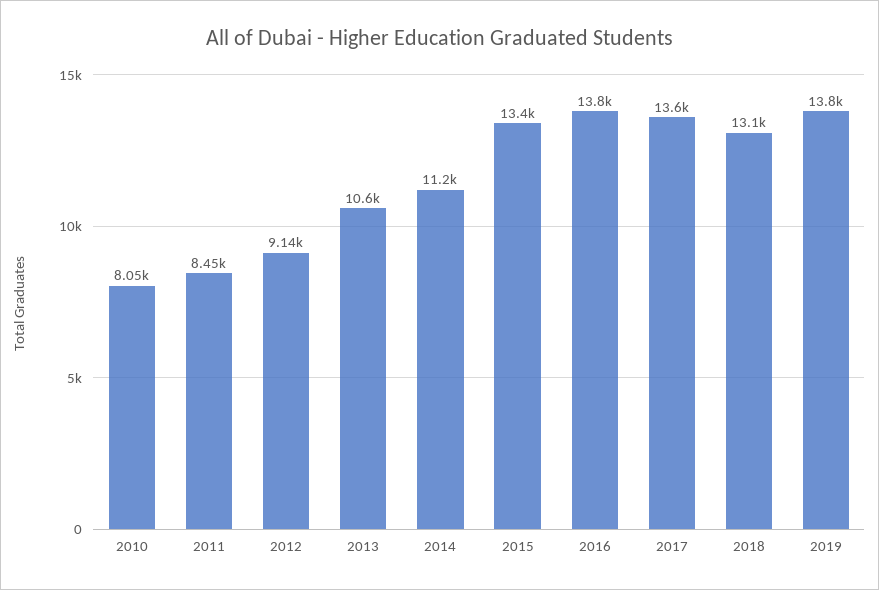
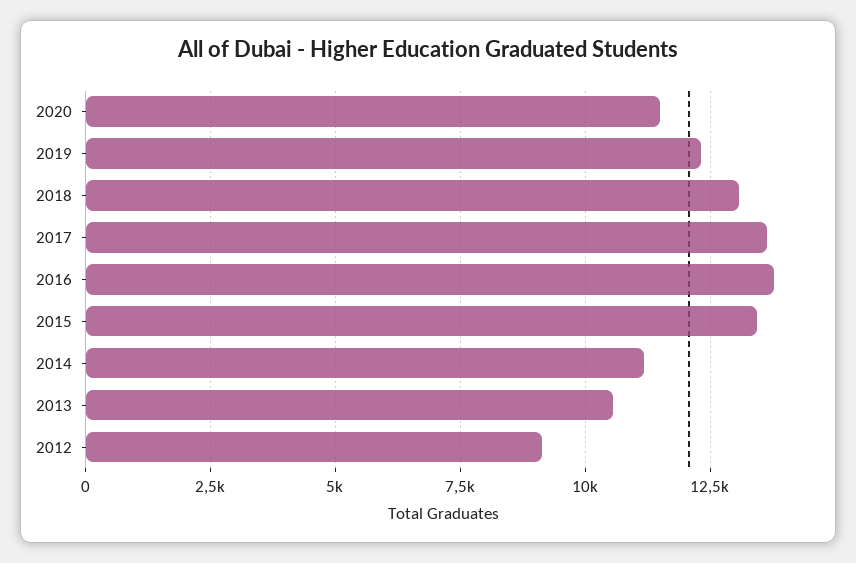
2010: 8050 -> none
2011: 8450 -> none
2019: 13800 -> 12250
2020: none -> 11500

